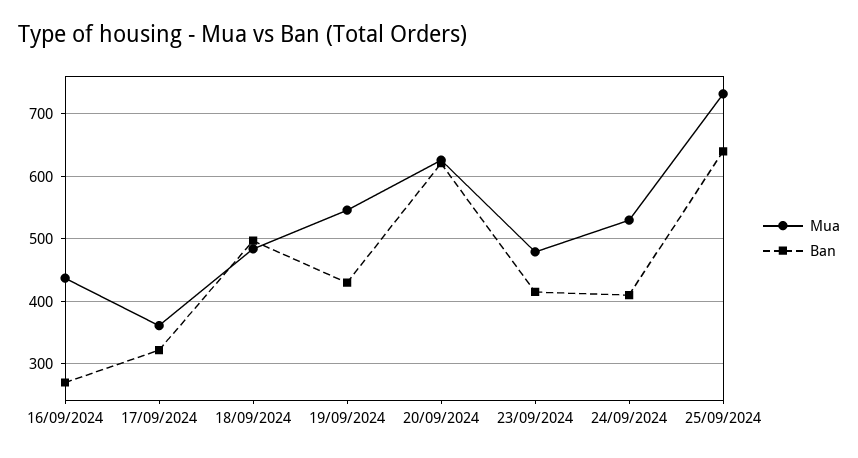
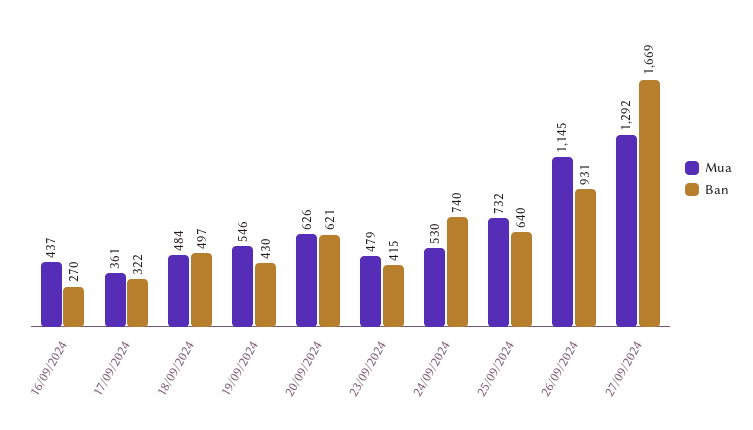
Ban, 24/09/2024: 410 -> 740
Mua, 26/09/2024: none -> 1145
Ban, 26/09/2024: none -> 931
Mua, 27/09/2024: none -> 1292
Ban, 27/09/2024: none -> 1669

